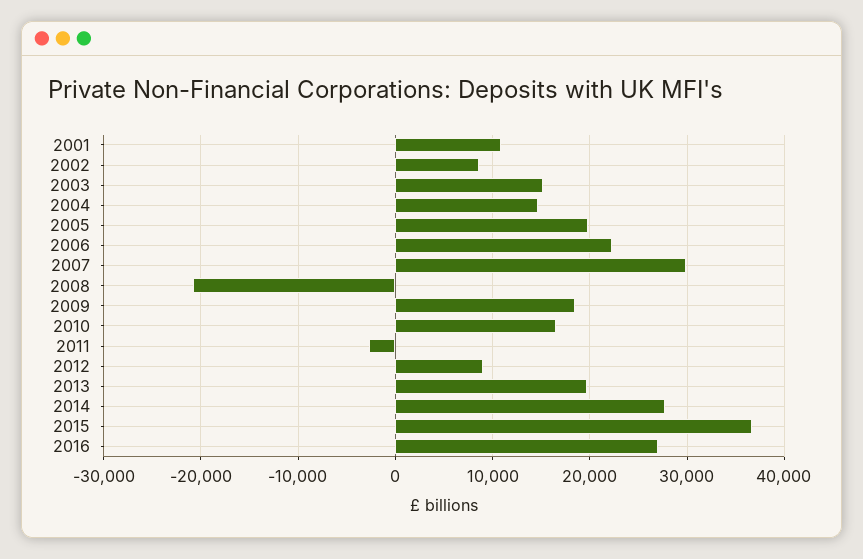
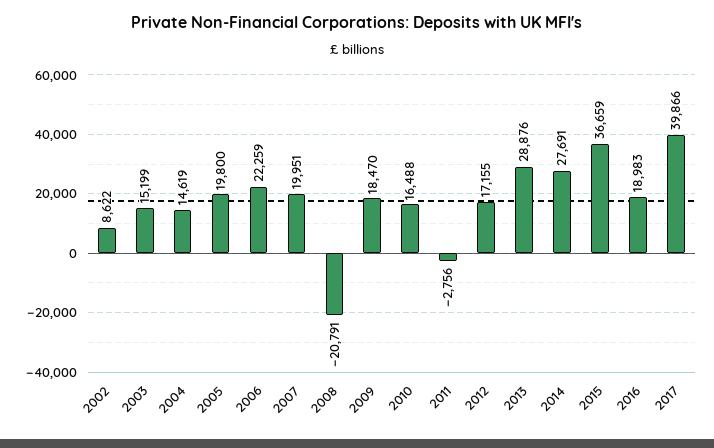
2001: 11000 -> none
2007: 30000 -> 19951
2012: 9000 -> 17155
2013: 20000 -> 28876
2016: 27000 -> 18983
2017: none -> 39866

